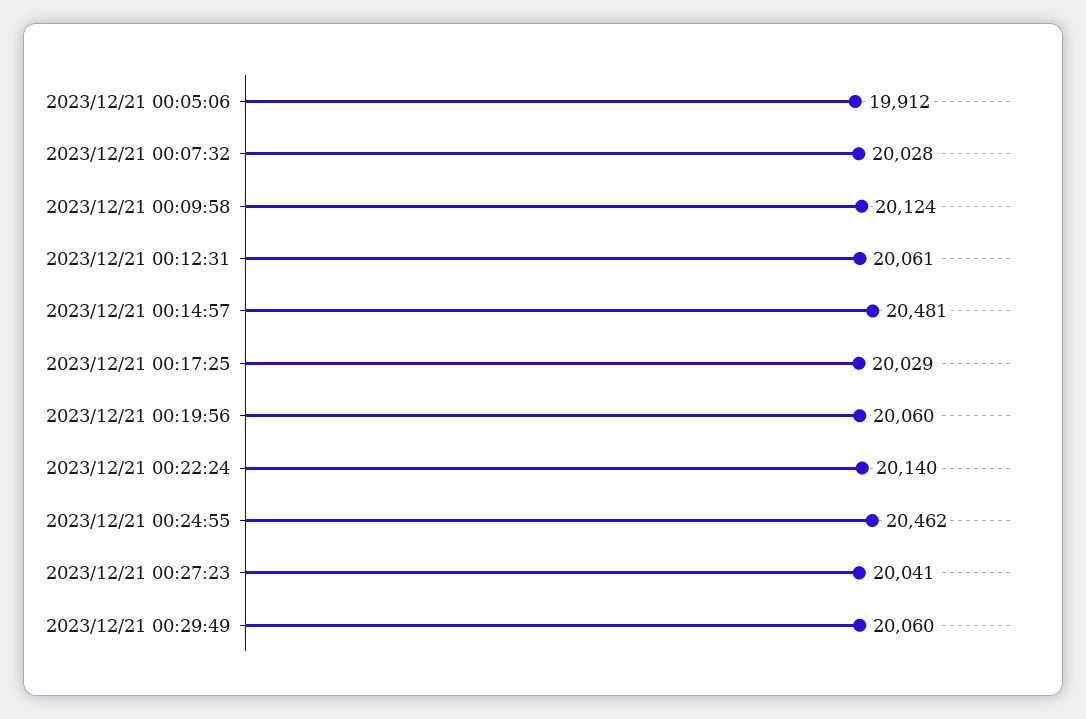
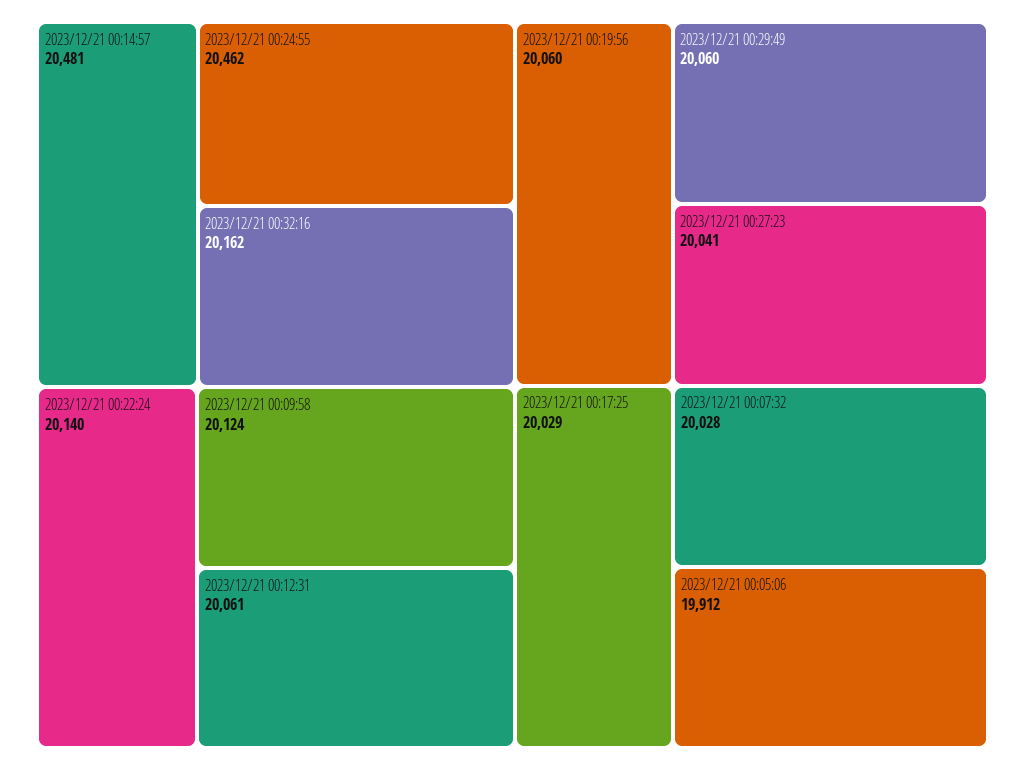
2023/12/21 00:32:16: none -> 20162

